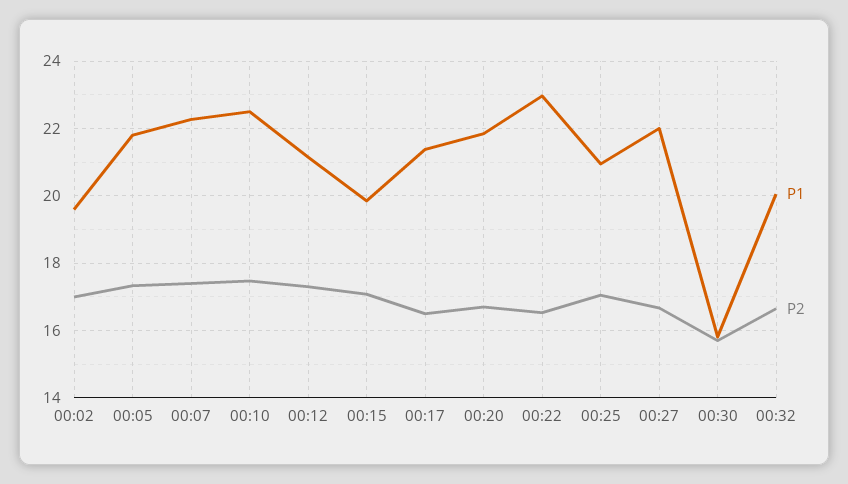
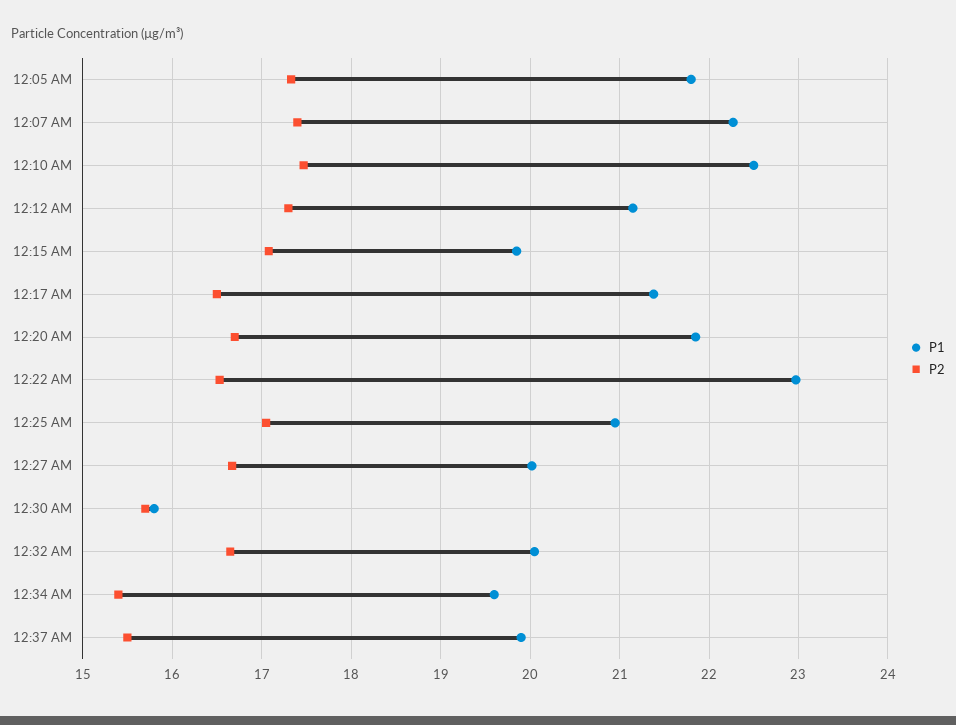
P1, 00:02: 19.6 -> none
P2, 00:02: 17 -> none
P1, 00:27: 22 -> 20
P1, 12:34 AM: none -> 19.6
P2, 12:34 AM: none -> 15.4
P1, 12:37 AM: none -> 19.9
P2, 12:37 AM: none -> 15.5

